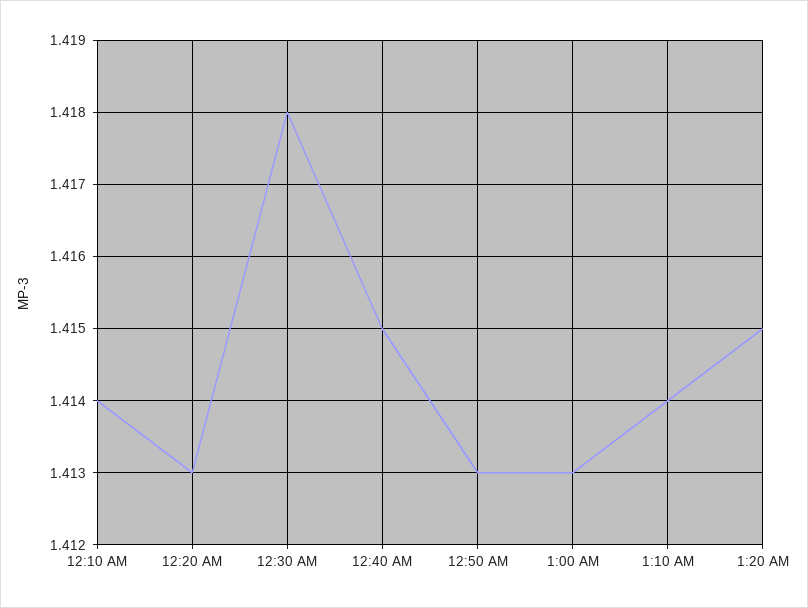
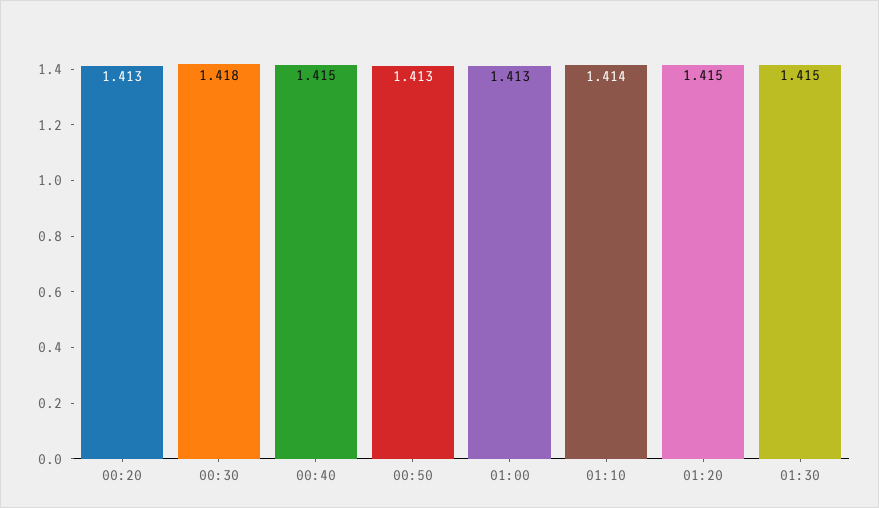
12:10 AM: 1.414 -> none
01:30: none -> 1.415

